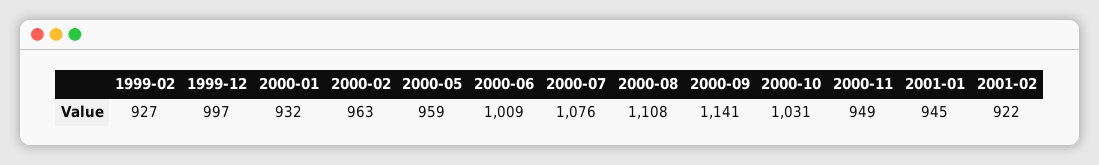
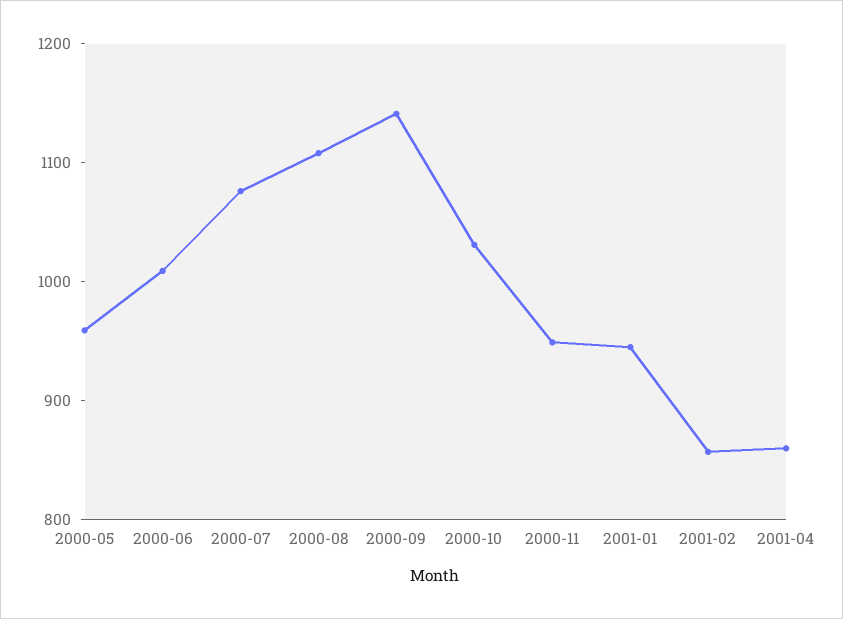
1999-02: 927 -> none
1999-12: 997 -> none
2000-01: 932 -> none
2000-02: 963 -> none
2001-02: 922 -> 860
2001-04: none -> 860

